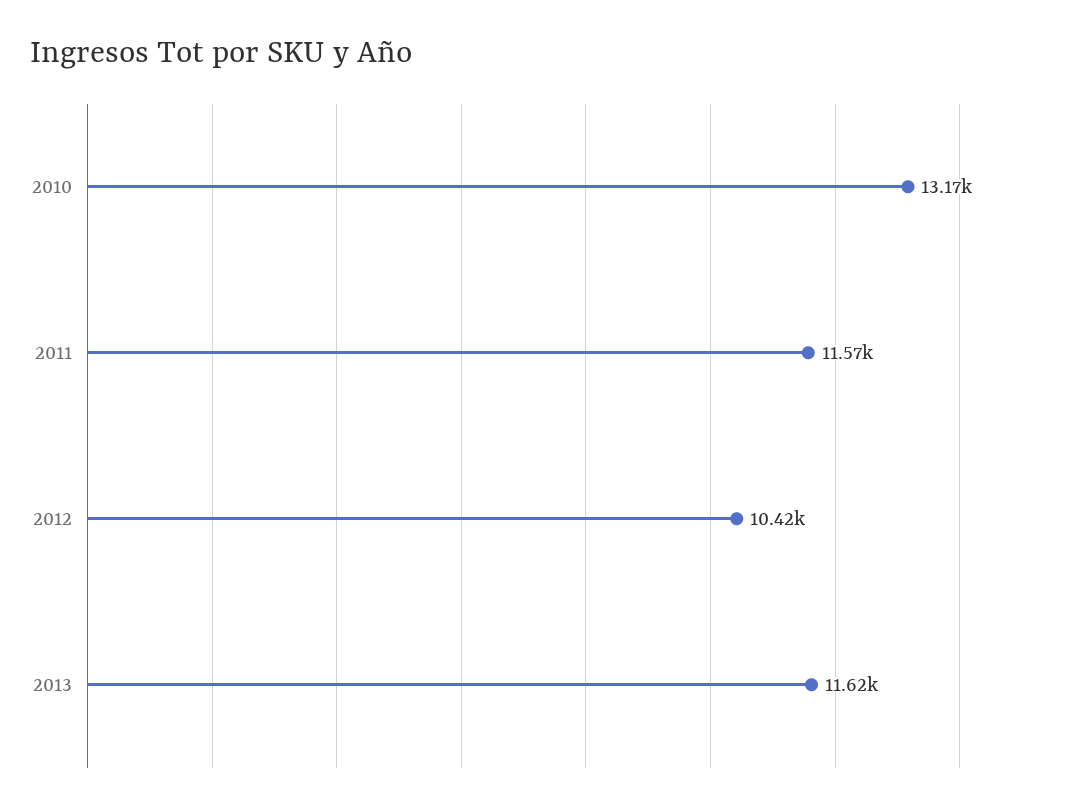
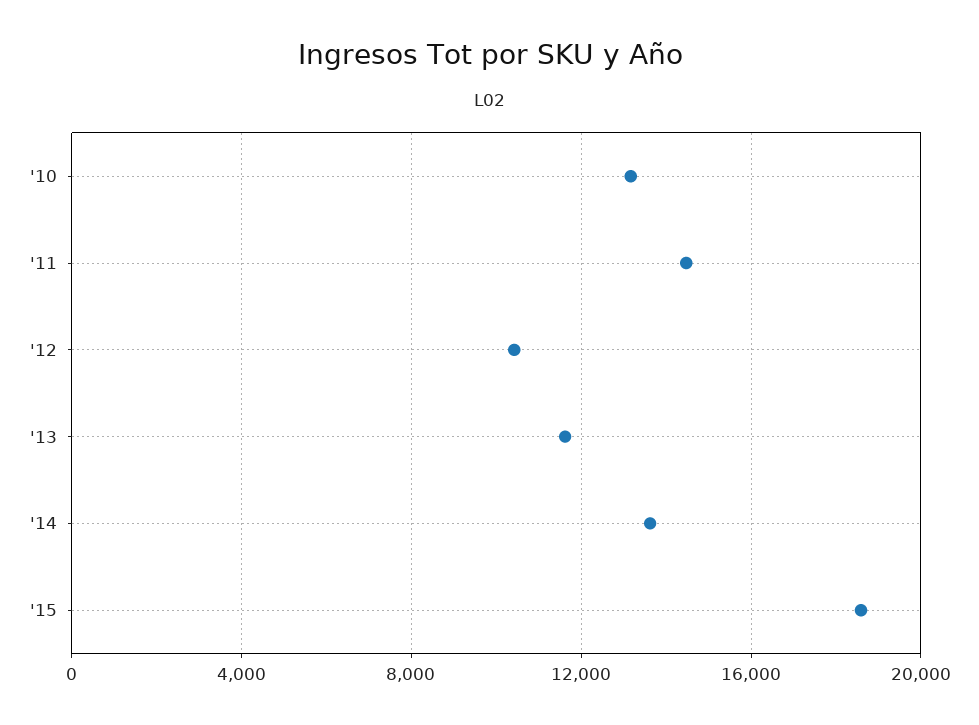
2011: 11570 -> 14500
'14: none -> 13500
'15: none -> 18500

